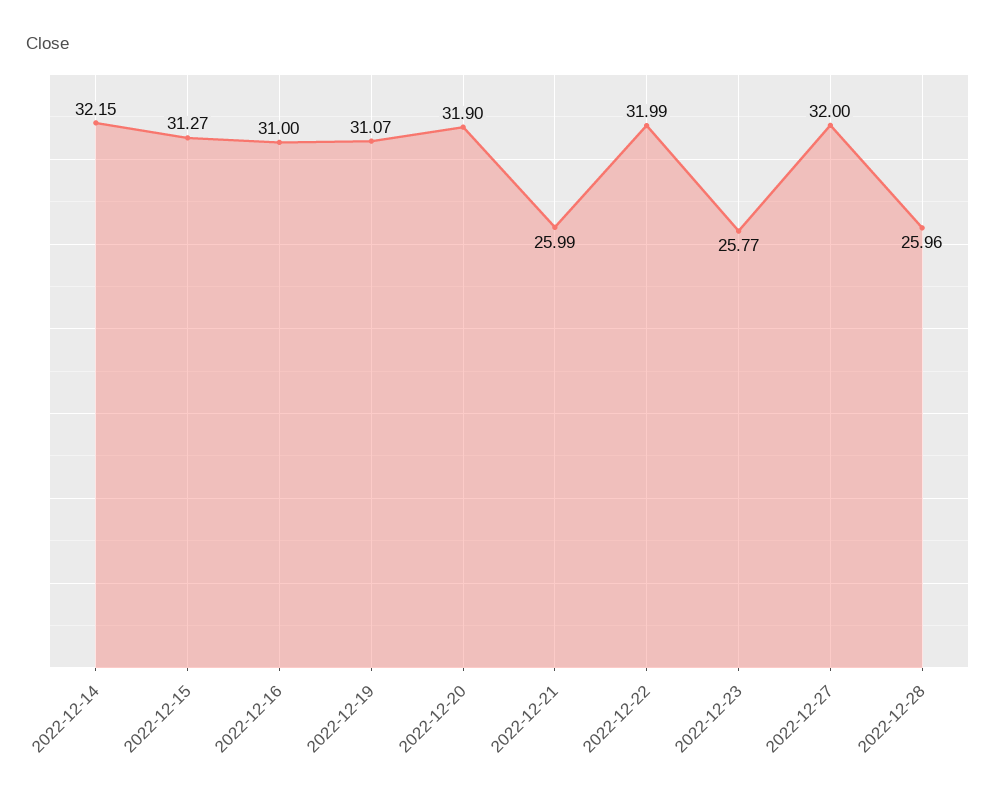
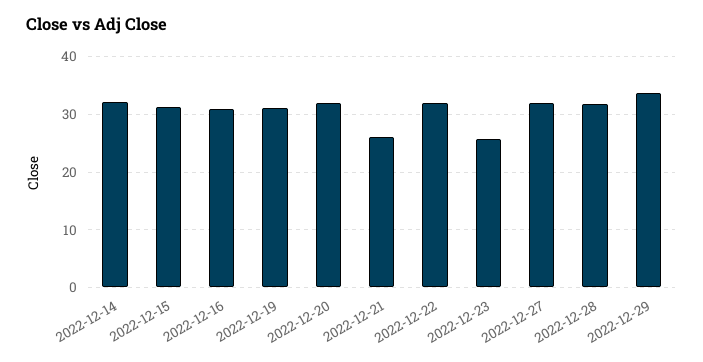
2022-12-28: 25.96 -> 32
2022-12-29: none -> 34

